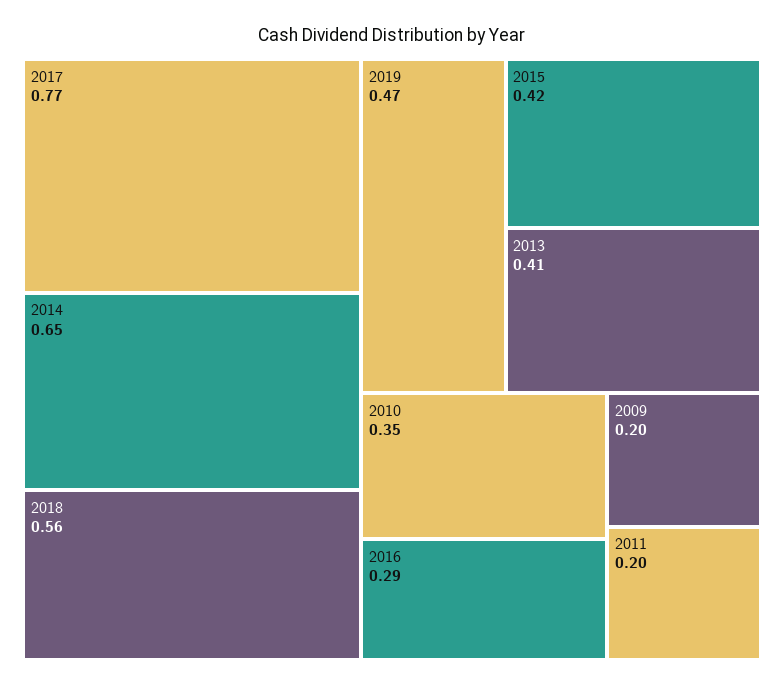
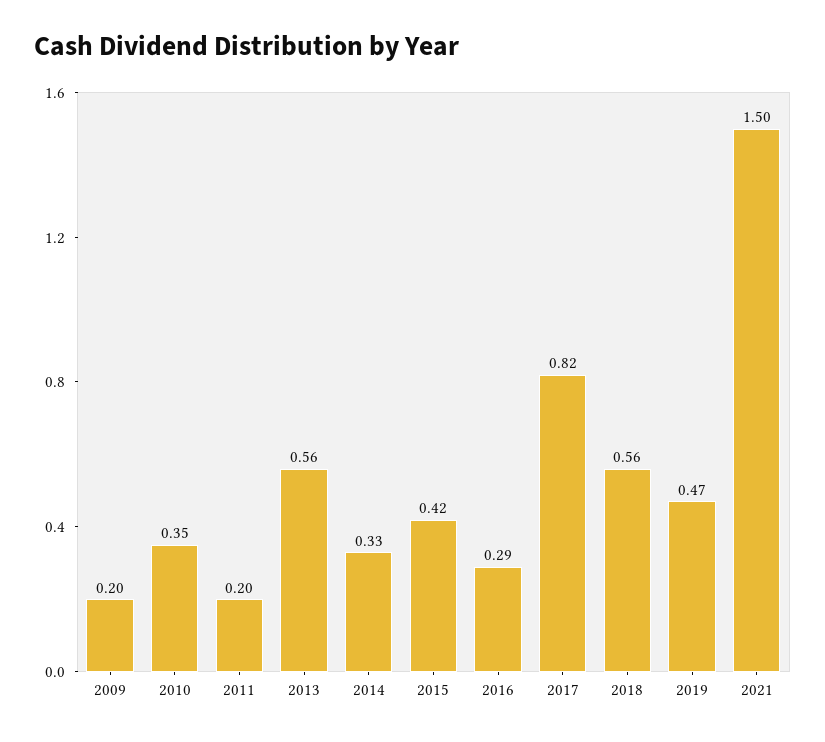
2017: 0.77 -> 0.82
2014: 0.65 -> 0.33
2013: 0.41 -> 0.56
2021: none -> 1.5

